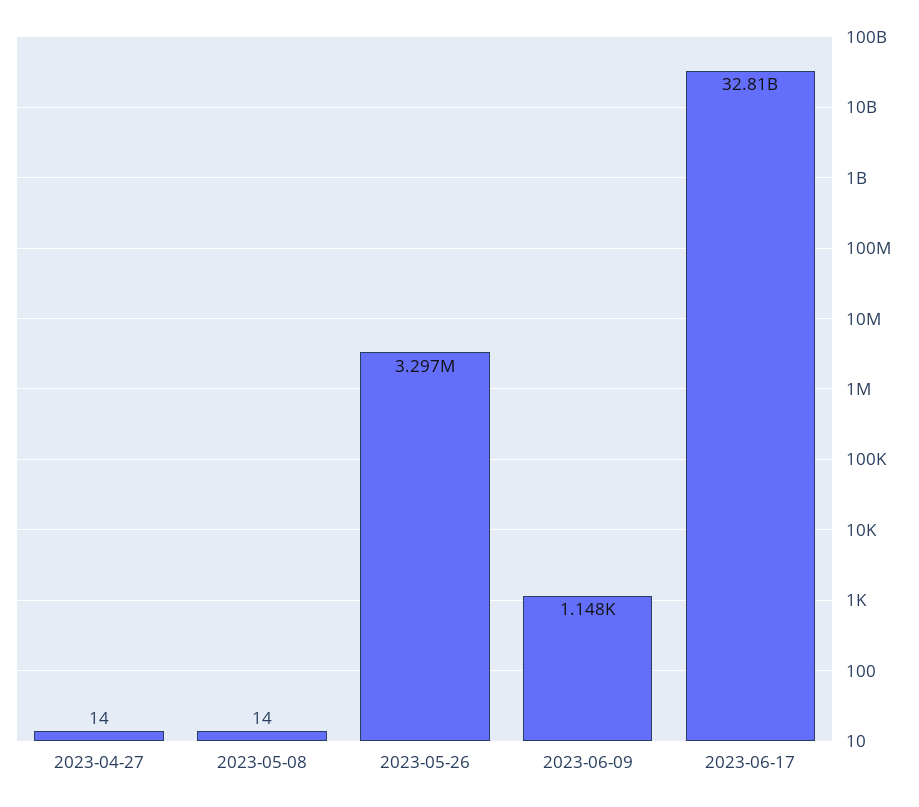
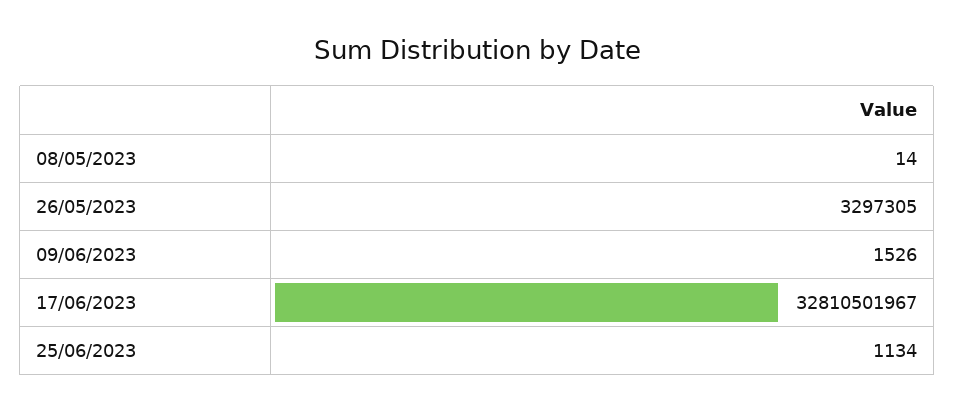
2023-04-27: 14 -> none
2023-06-09: 1148 -> 1526
25/06/2023: none -> 1134

